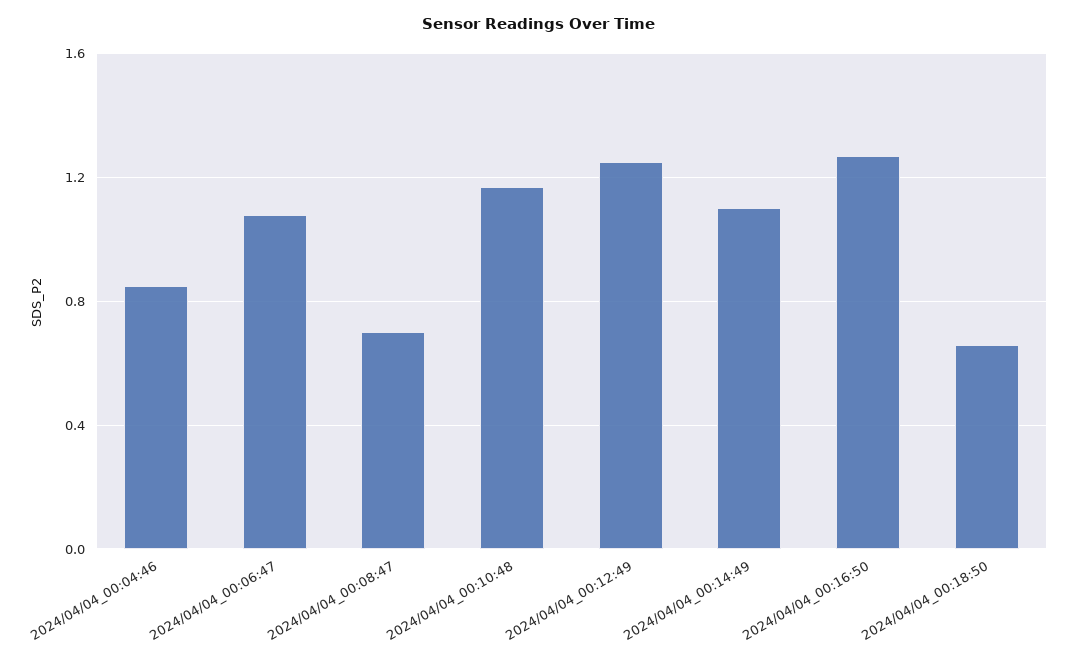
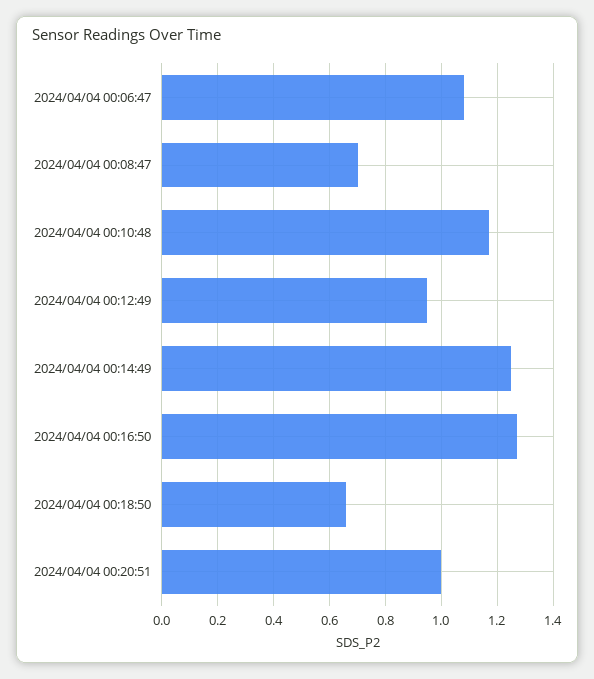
2024/04/04_00:04:46: 0.85 -> none
2024/04/04_00:12:49: 1.25 -> 0.95
2024/04/04_00:14:49: 1.1 -> 1.25
2024/04/04 00:20:51: none -> 1

